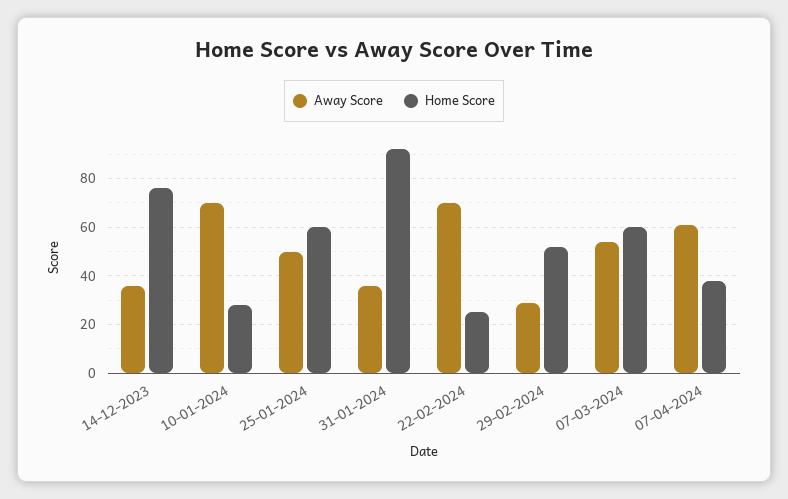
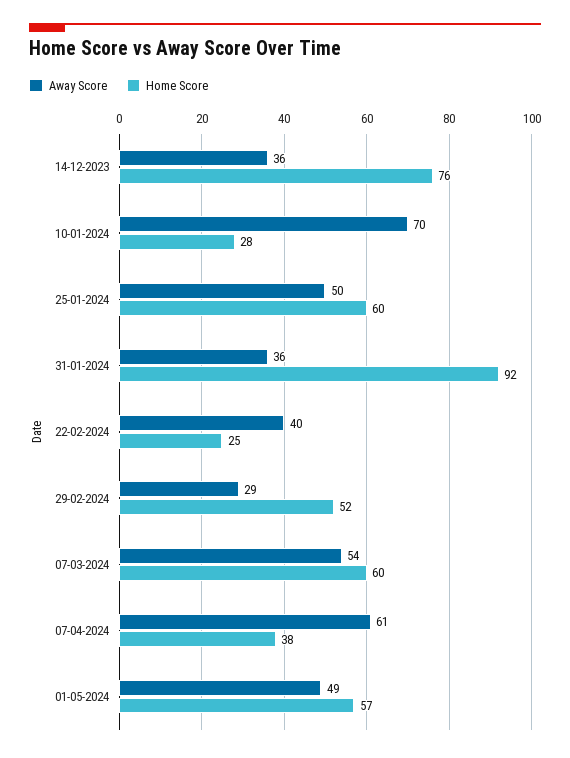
Away Score, 22-02-2024: 70 -> 40
Away Score, 01-05-2024: none -> 49
Home Score, 01-05-2024: none -> 57

